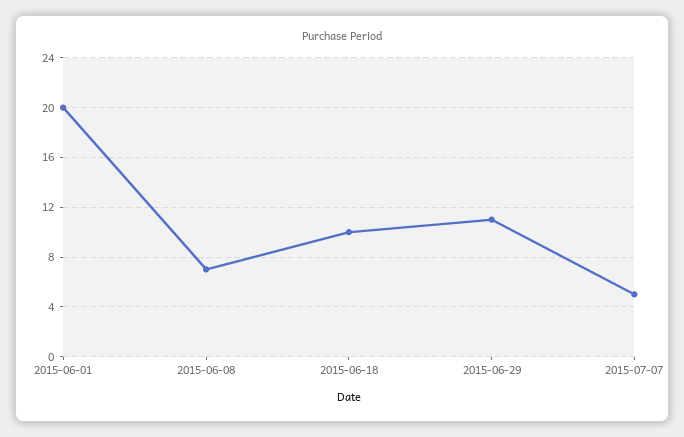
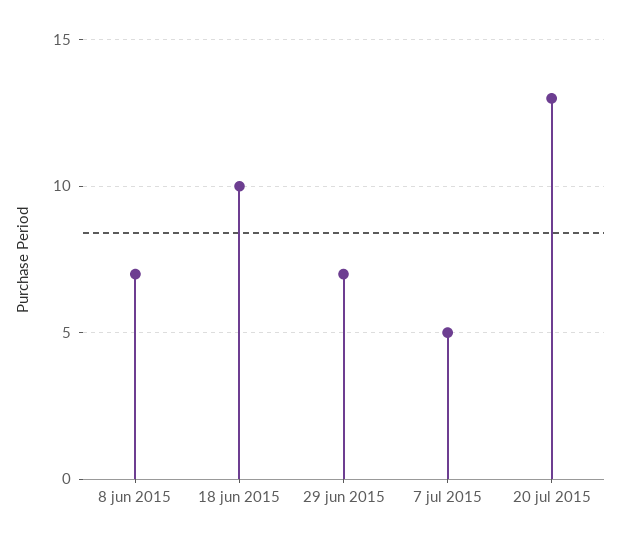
2015-06-01: 20 -> none
2015-06-29: 11 -> 7
20 jul 2015: none -> 13

